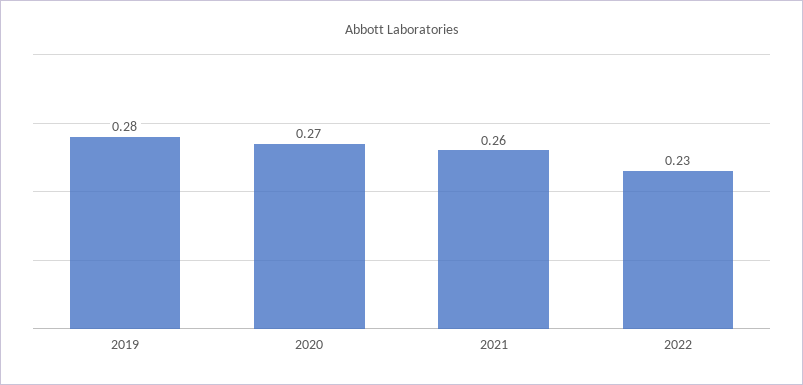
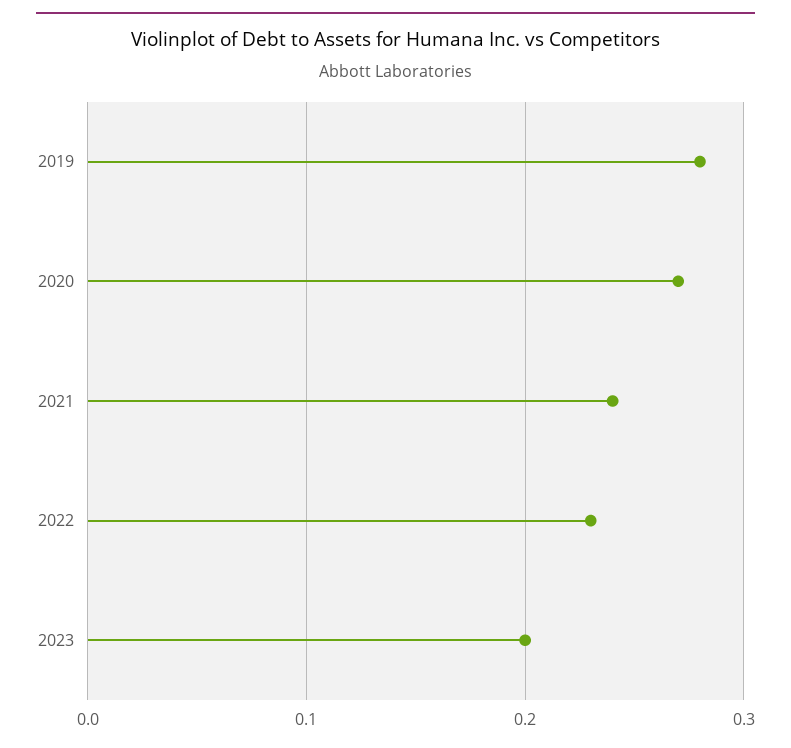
2021: 0.26 -> 0.24
2023: none -> 0.2

